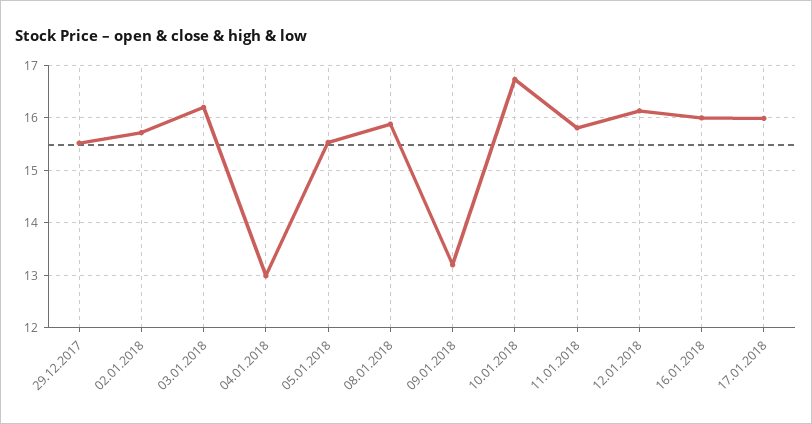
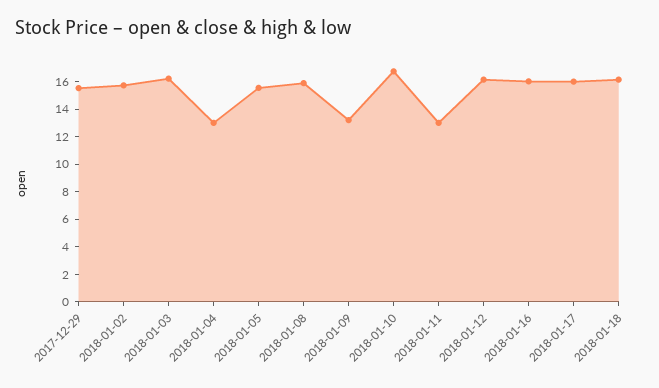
11.01.2018: 15.8 -> 13
2018-01-18: none -> 16

